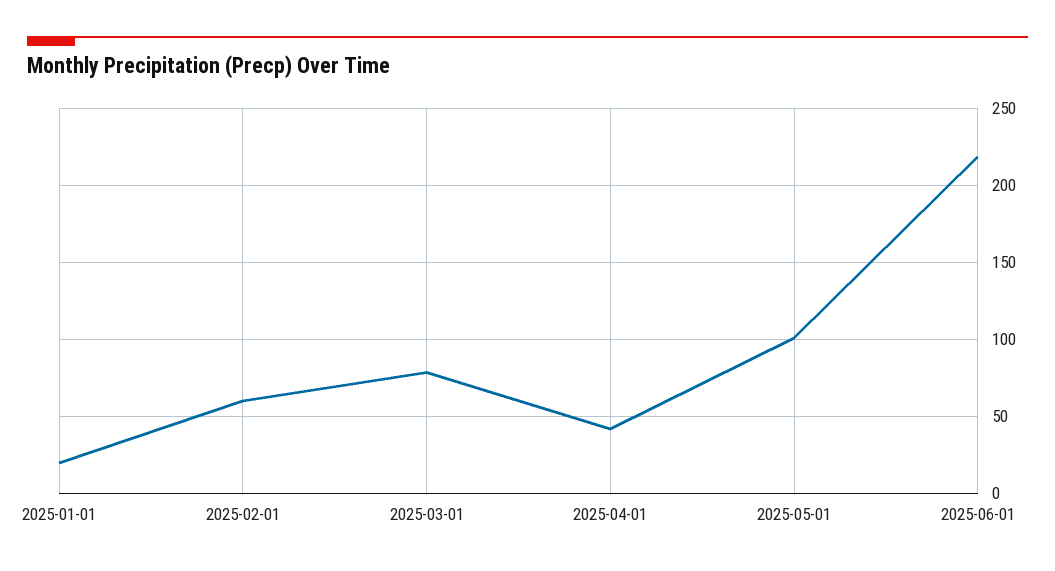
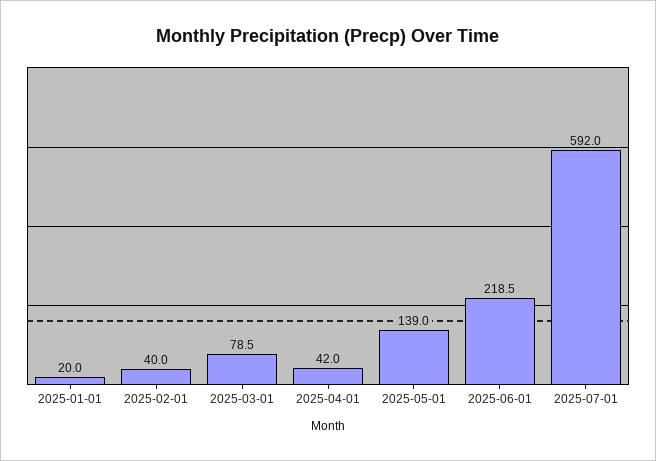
2025-02-01: 60 -> 40
2025-05-01: 100 -> 139
2025-07-01: none -> 592

